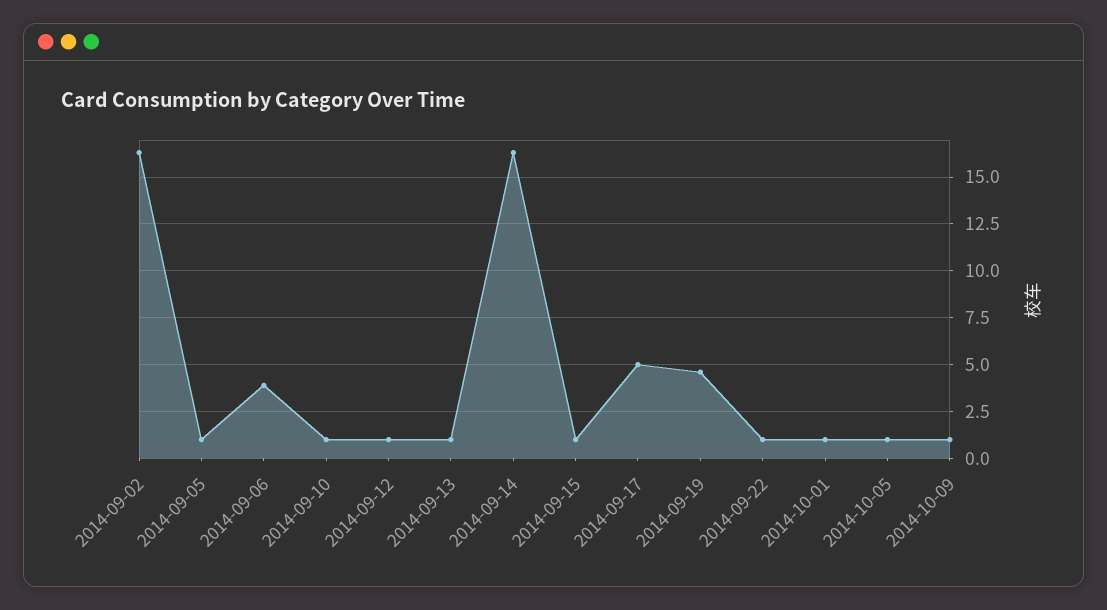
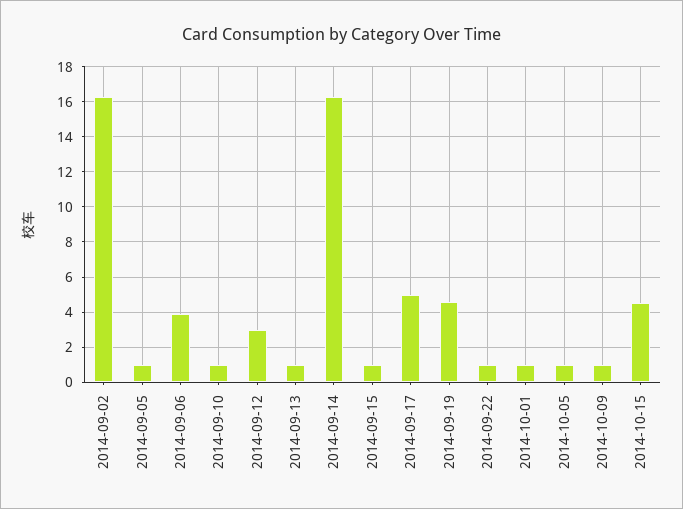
2014-09-12: 1 -> 3
2014-10-15: none -> 4.5

